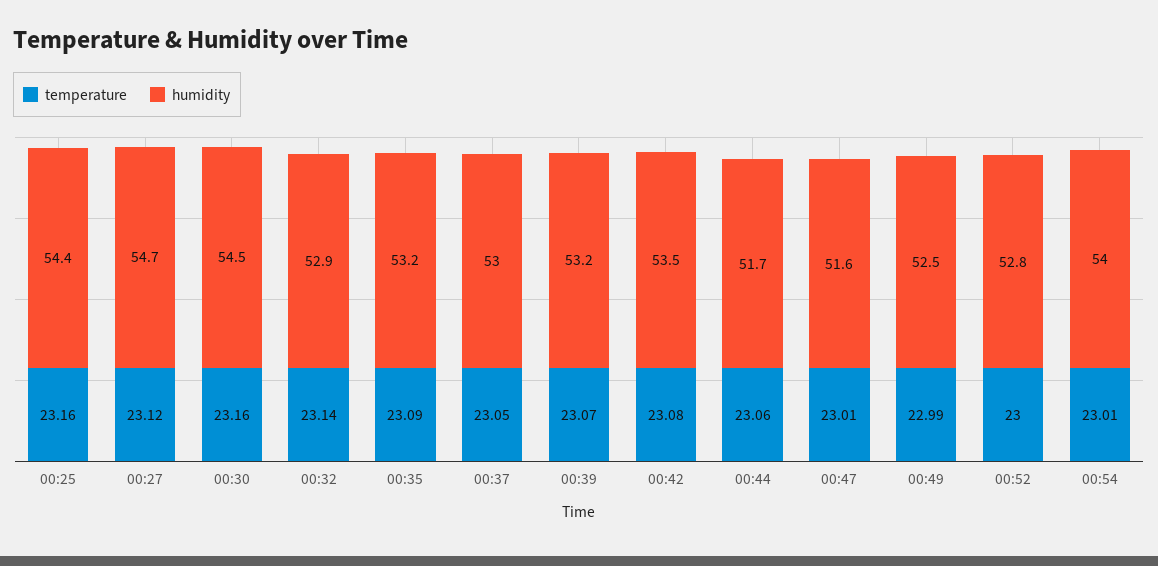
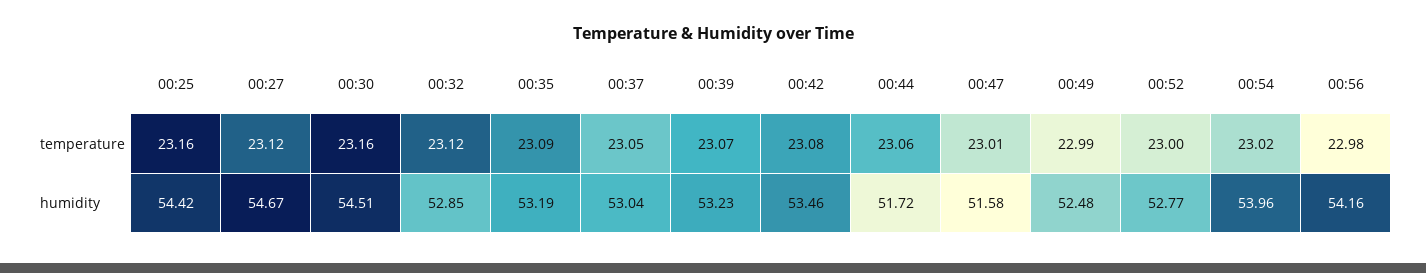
temperature, 00:32: 23.14 -> 23.12
temperature, 00:54: 23.01 -> 23.02
temperature, 00:56: none -> 22.98
humidity, 00:56: none -> 54.16

